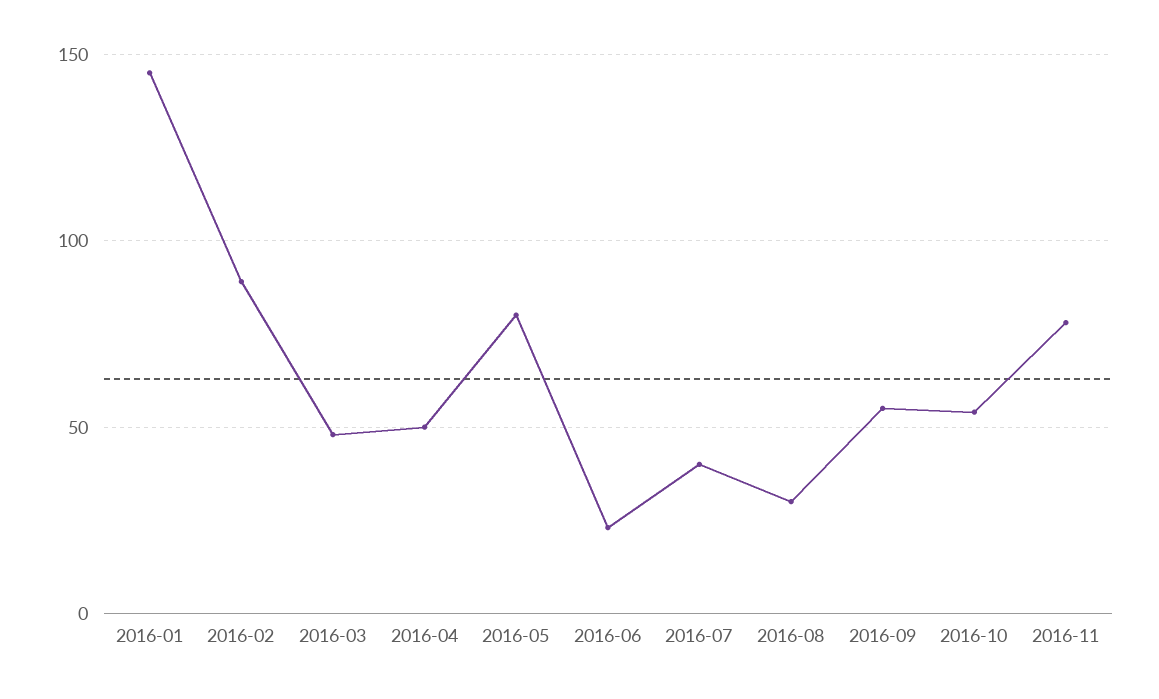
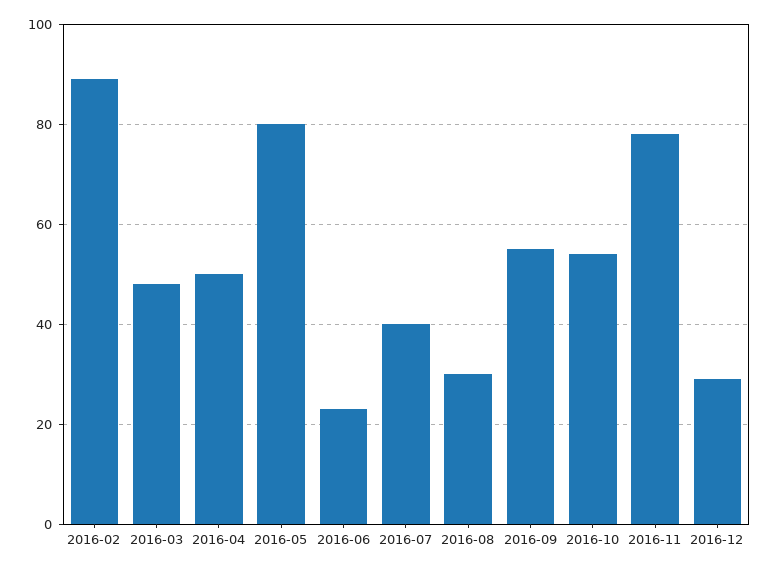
2016-01: 145 -> none
2016-12: none -> 30

